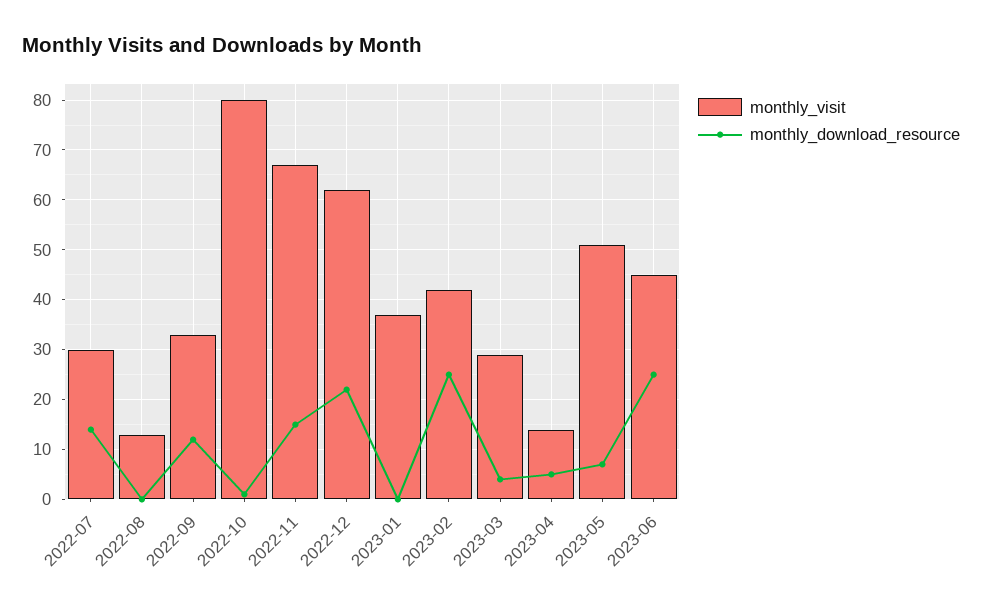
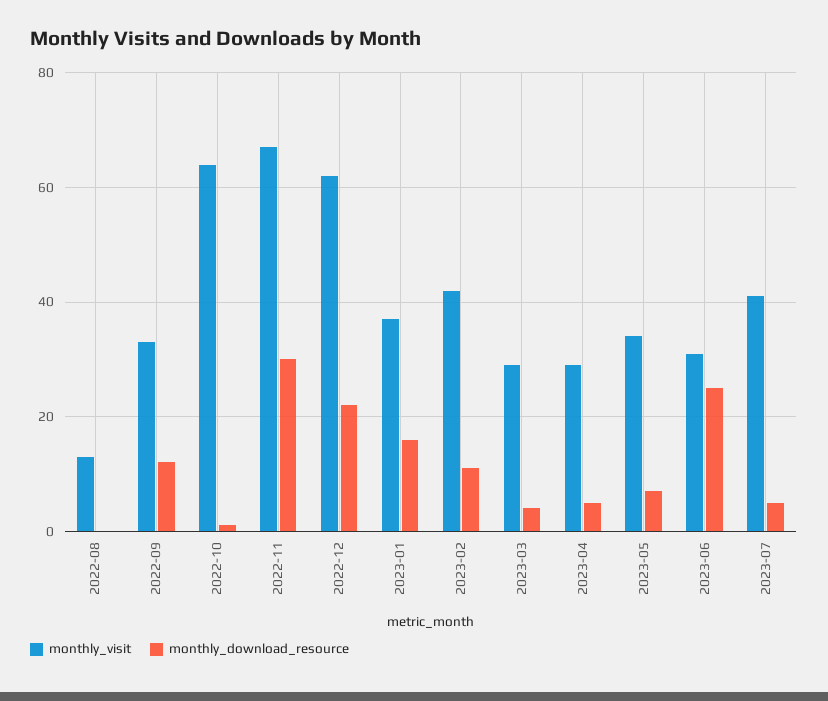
monthly_visit, 2022-07: 30 -> none
monthly_download_resource, 2022-07: 15 -> none
monthly_visit, 2022-10: 80 -> 65
monthly_download_resource, 2022-11: 15 -> 30
monthly_download_resource, 2023-01: 0 -> 15
monthly_download_resource, 2023-02: 25 -> 10
monthly_visit, 2023-04: 15 -> 30
monthly_visit, 2023-05: 50 -> 35
monthly_visit, 2023-06: 45 -> 30
monthly_visit, 2023-07: none -> 40
monthly_download_resource, 2023-07: none -> 5

